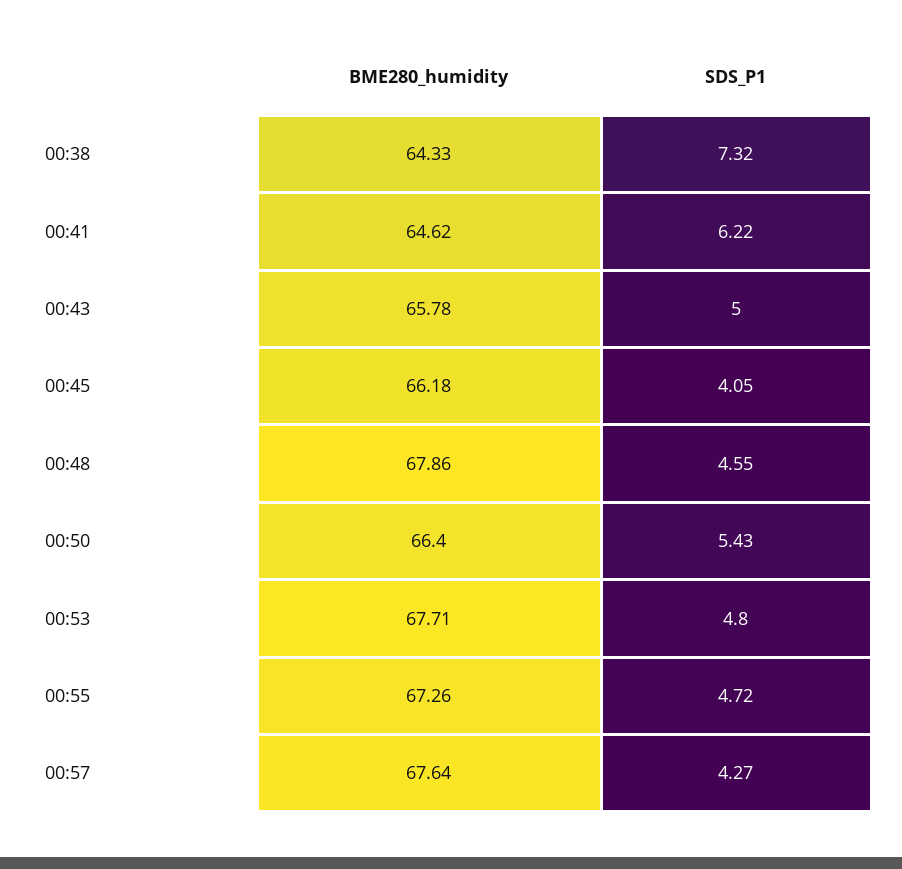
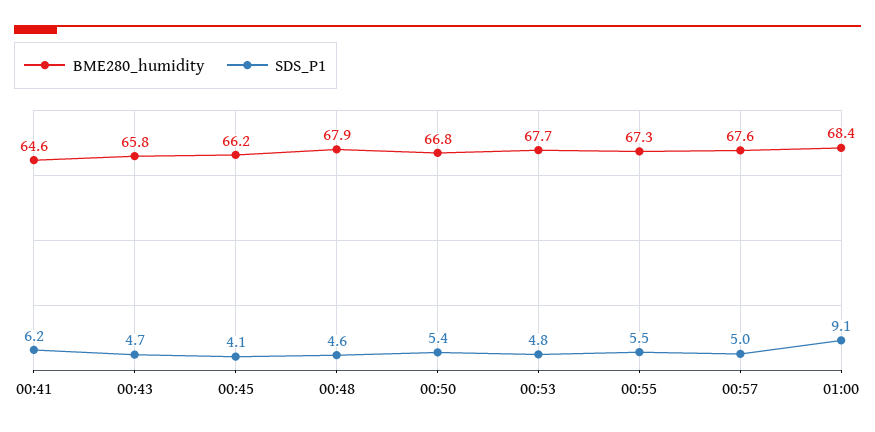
BME280_humidity, 00:38: 64.33 -> none
SDS_P1, 00:38: 7.32 -> none
SDS_P1, 00:43: 5 -> 4.7
BME280_humidity, 00:50: 66.4 -> 66.8
SDS_P1, 00:55: 4.72 -> 5.5
SDS_P1, 00:57: 4.27 -> 5
BME280_humidity, 01:00: none -> 68.4
SDS_P1, 01:00: none -> 9.1

